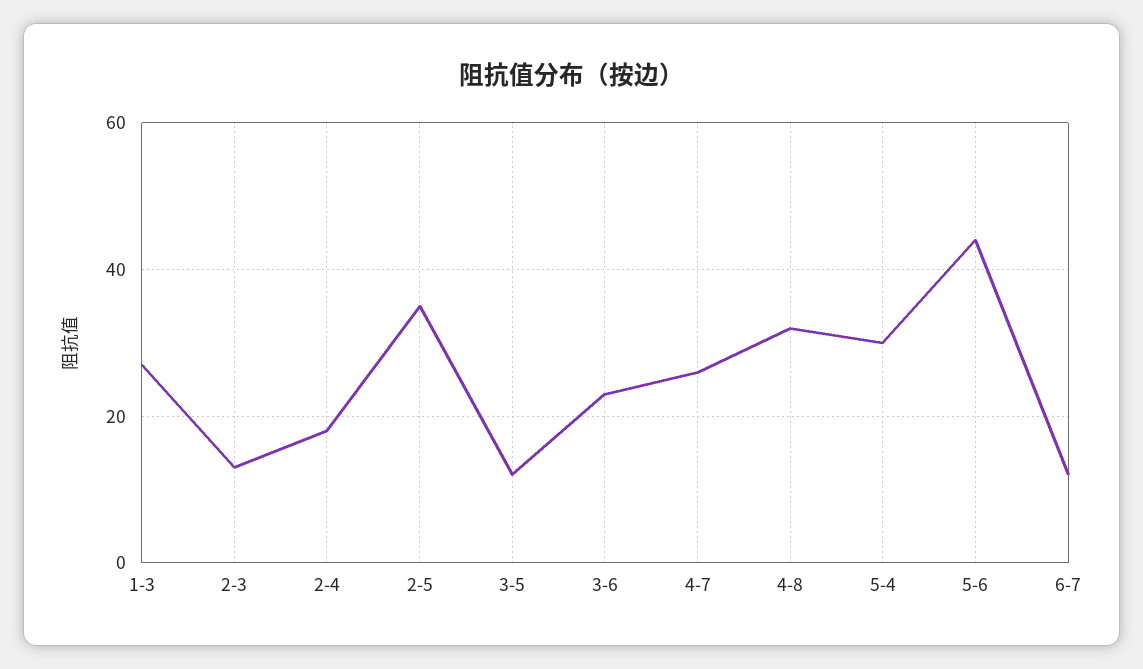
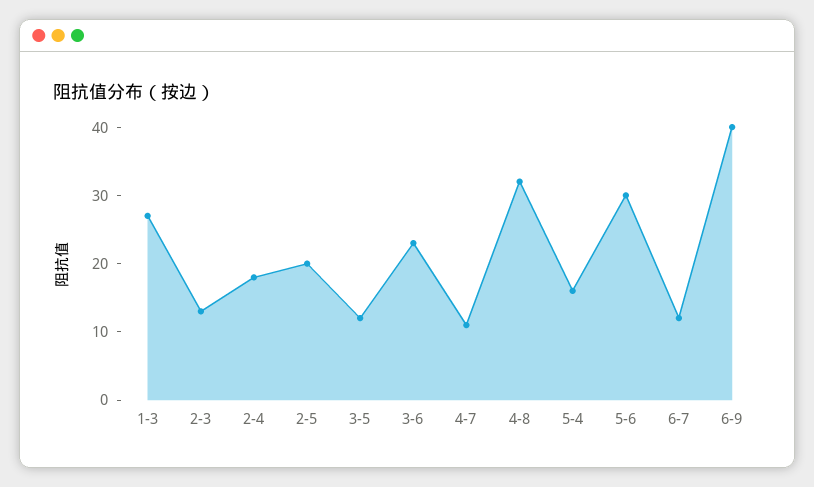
2-5: 35 -> 20
4-7: 25 -> 10
5-4: 30 -> 15
5-6: 45 -> 30
6-9: none -> 40

